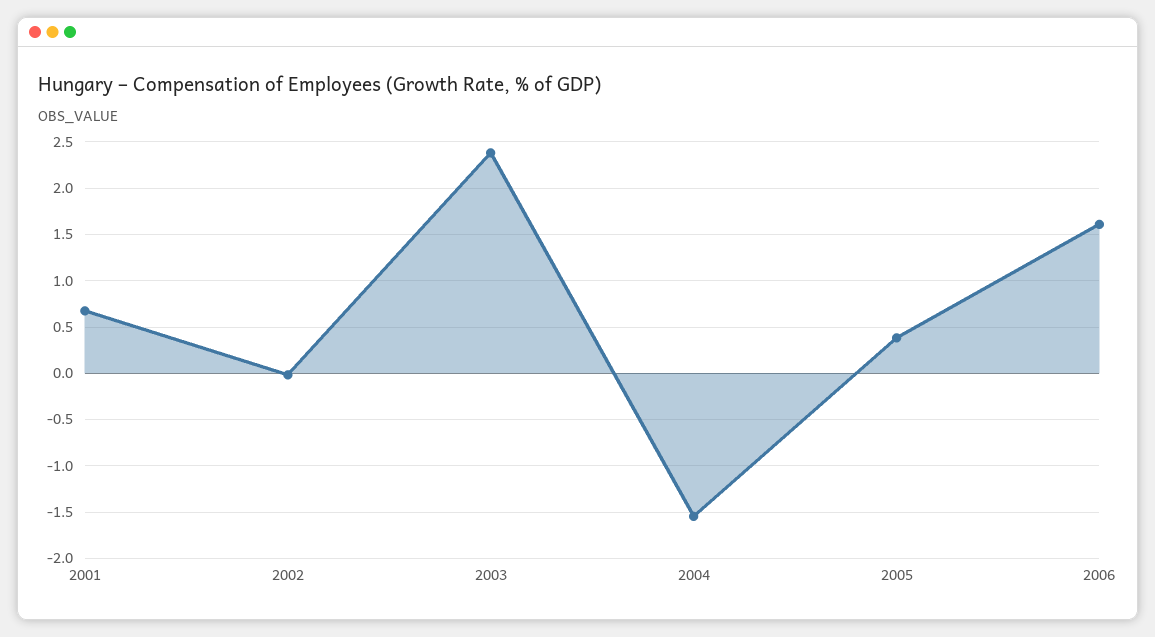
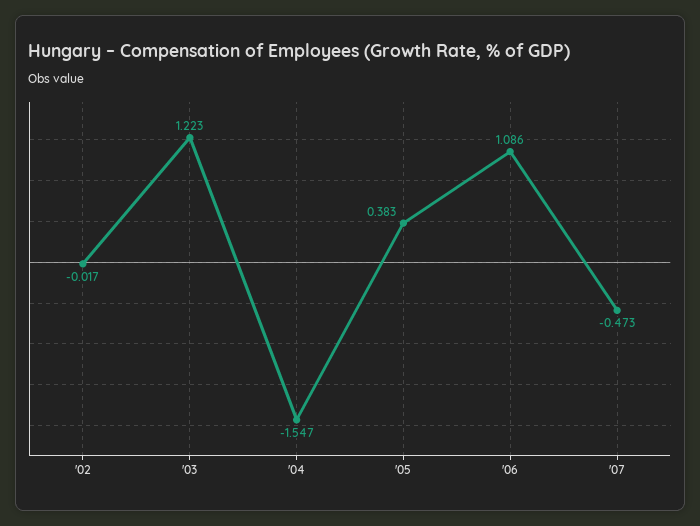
2001: 0.7 -> none
2003: 2.4 -> 1.223
2006: 1.6 -> 1.086
'07: none -> -0.473

